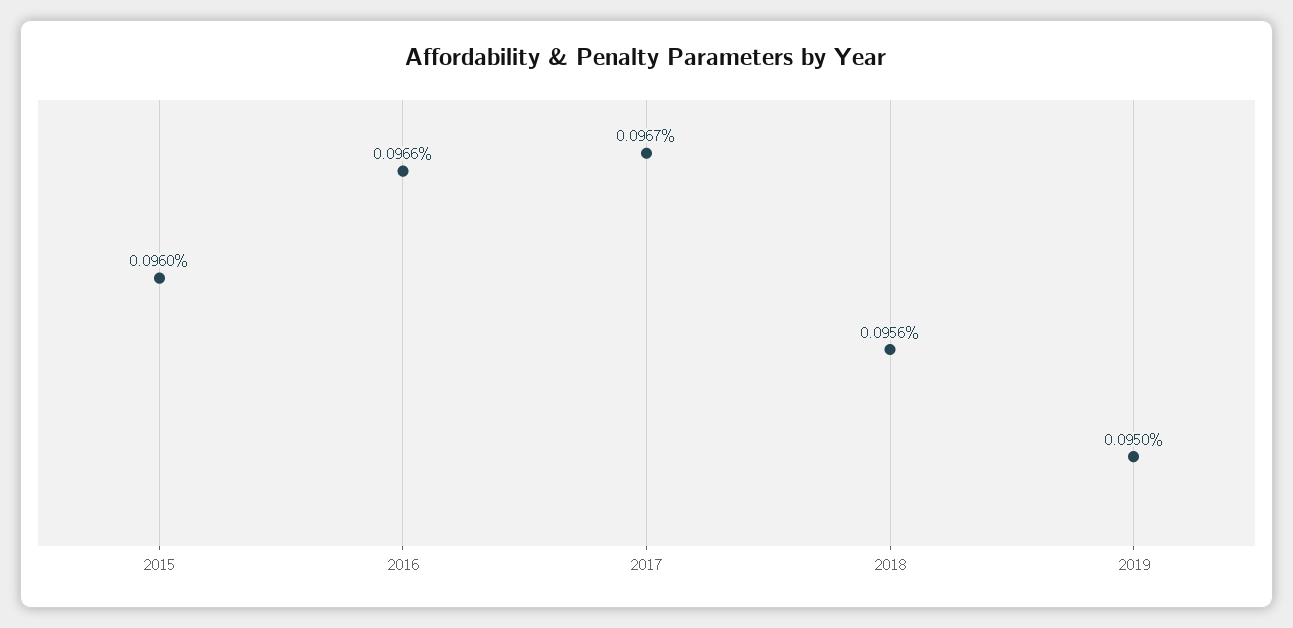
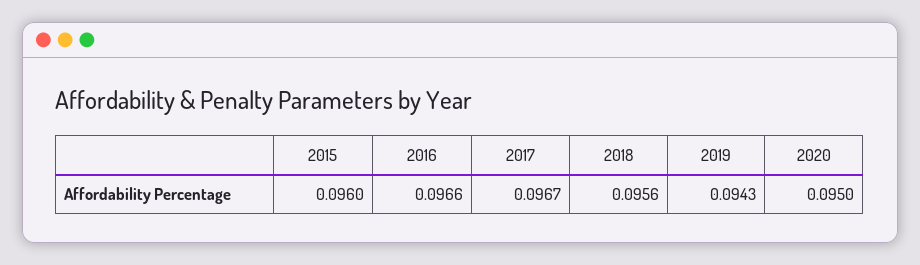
2019: 0.095 -> 0.0943
2020: none -> 0.095

